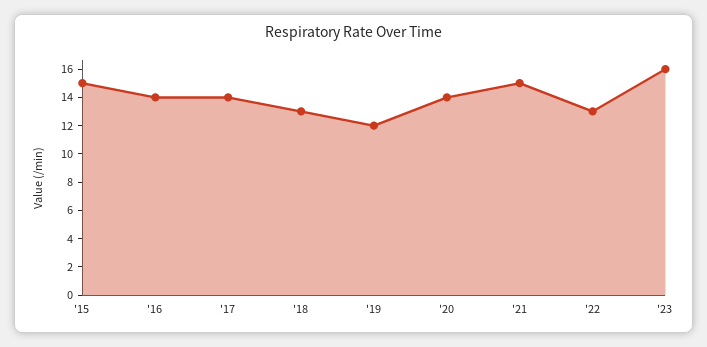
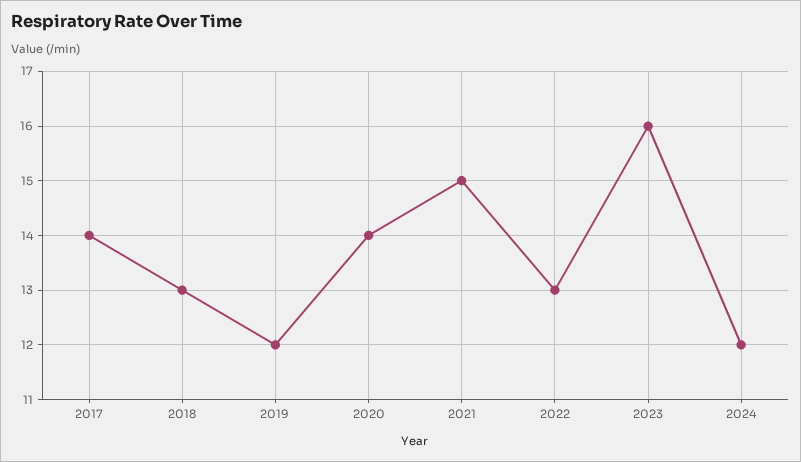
'15: 15 -> none
'16: 14 -> none
2024: none -> 12

